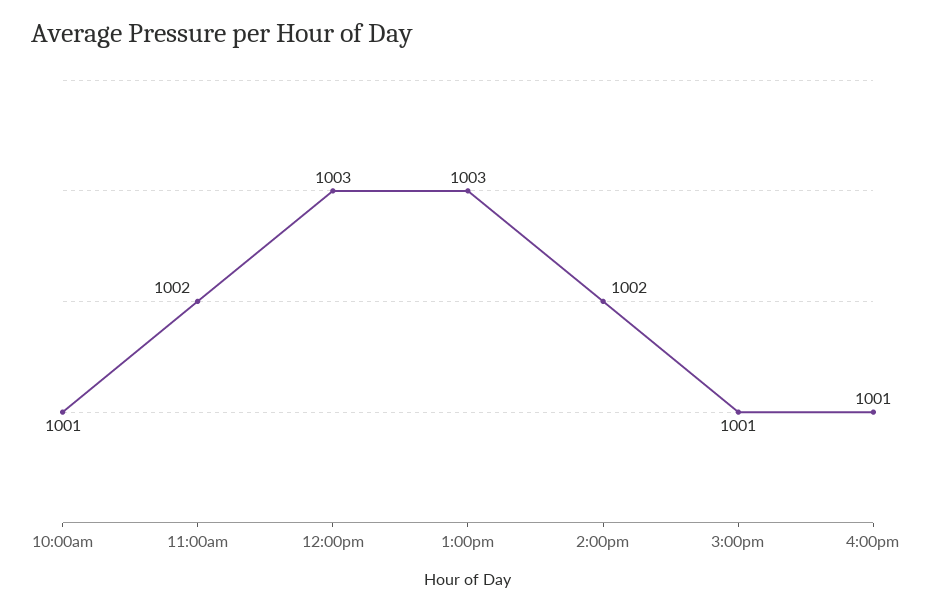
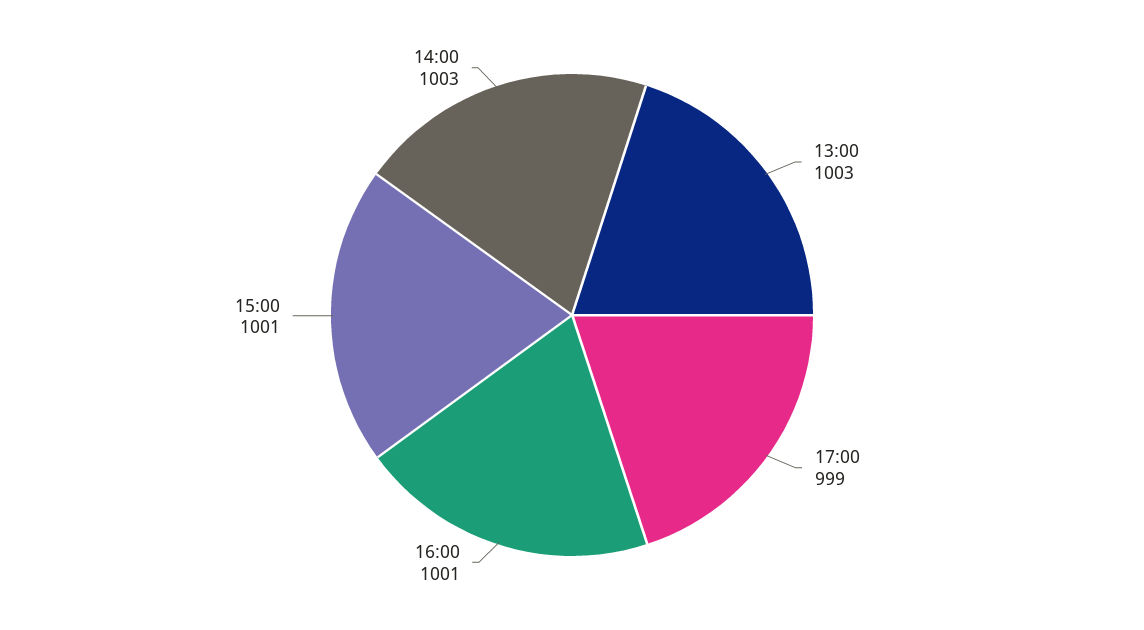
10:00am: 1001 -> none
11:00am: 1002 -> none
12:00pm: 1003 -> none
2:00pm: 1002 -> 1003
17:00: none -> 999

